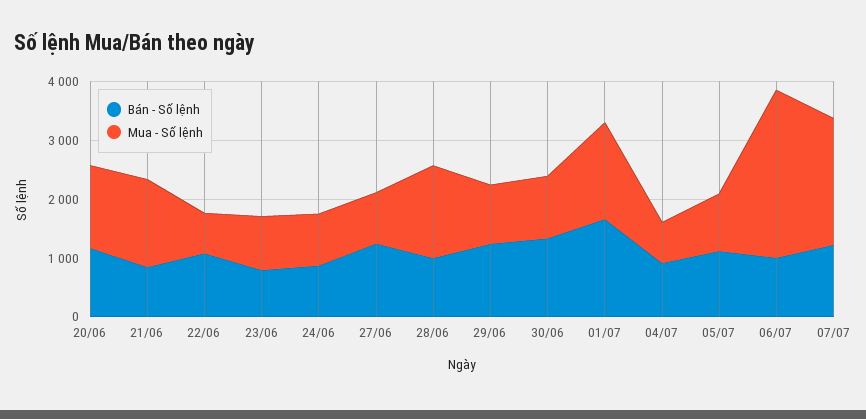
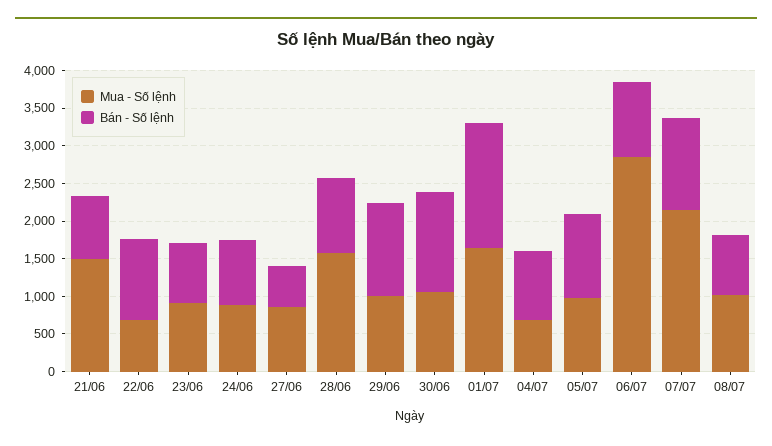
Bán - Số lệnh, 20/06: 1200 -> none
Mua - Số lệnh, 20/06: 1400 -> none
Bán - Số lệnh, 27/06: 1200 -> 500
Mua - Số lệnh, 08/07: none -> 1000
Bán - Số lệnh, 08/07: none -> 750

